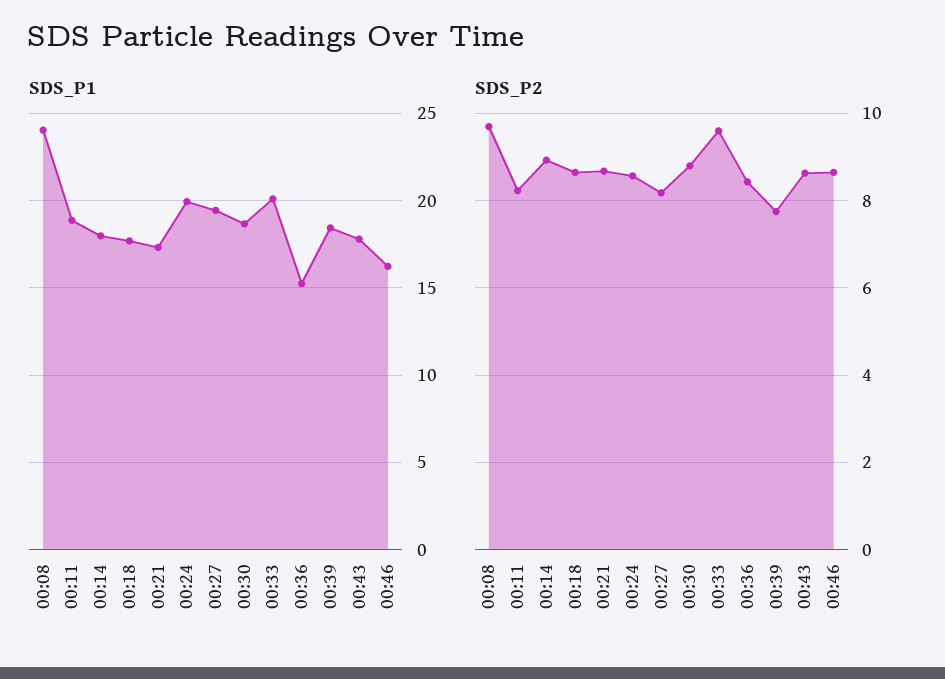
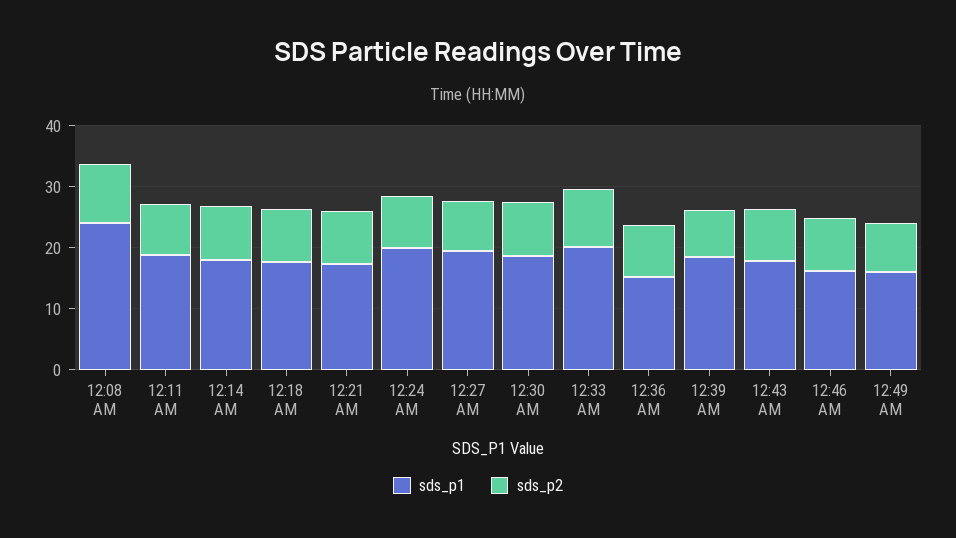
SDS_P1, 12:49 AM: none -> 16
SDS_P2, 12:49 AM: none -> 8

